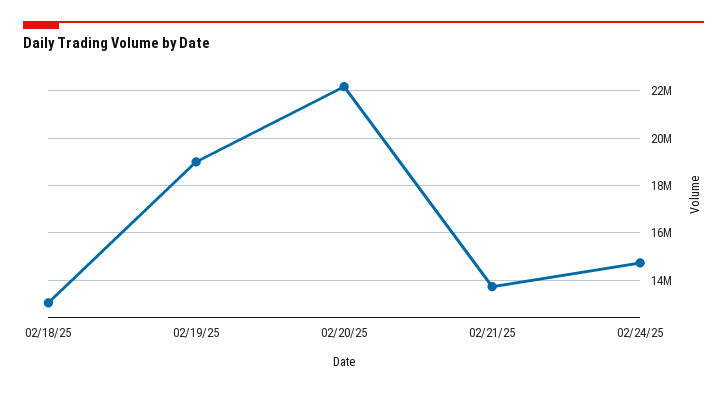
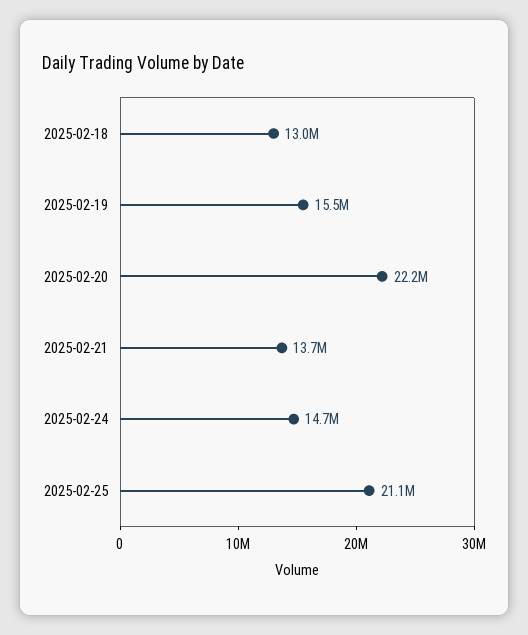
02/19/25: 19000000 -> 15500000
2025-02-25: none -> 21100000

